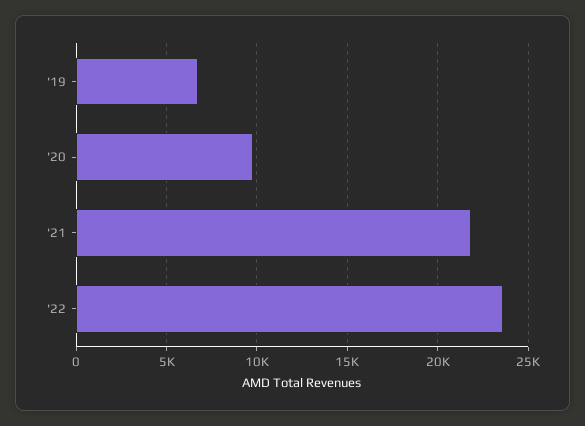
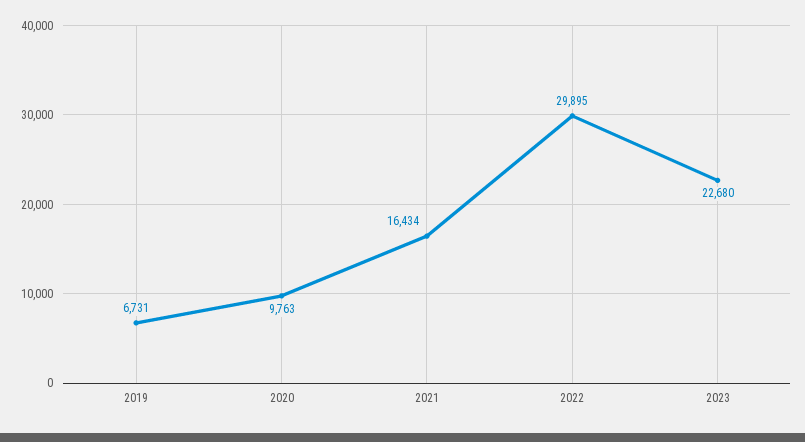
'21: 22000 -> 16434
'22: 23500 -> 29895
2023: none -> 22680

